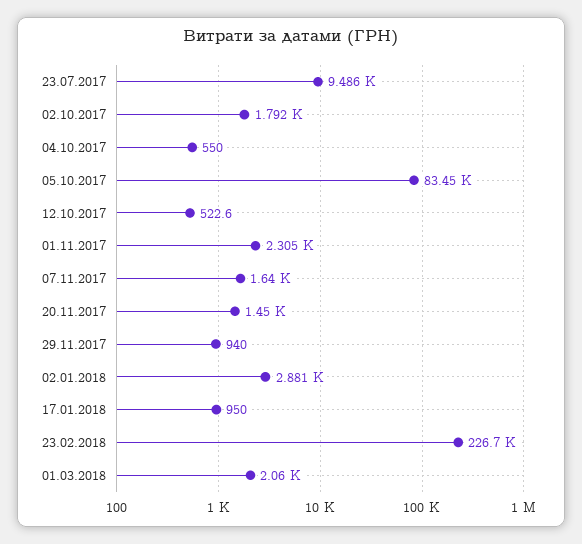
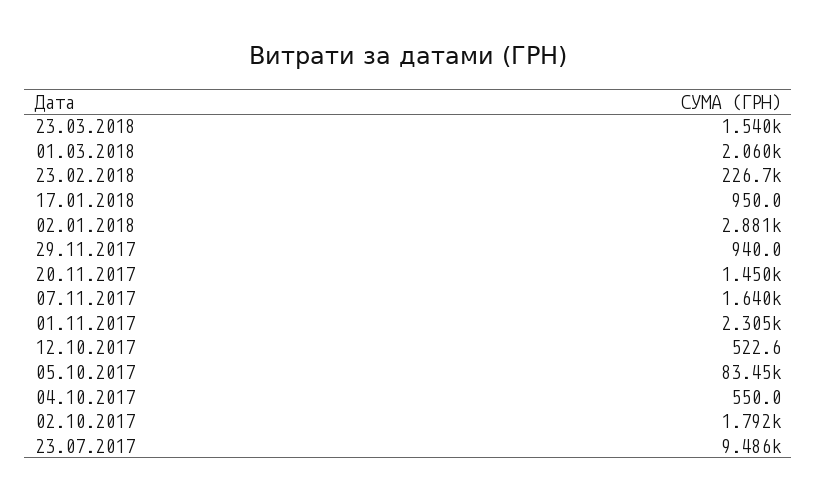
23.03.2018: none -> 1540

